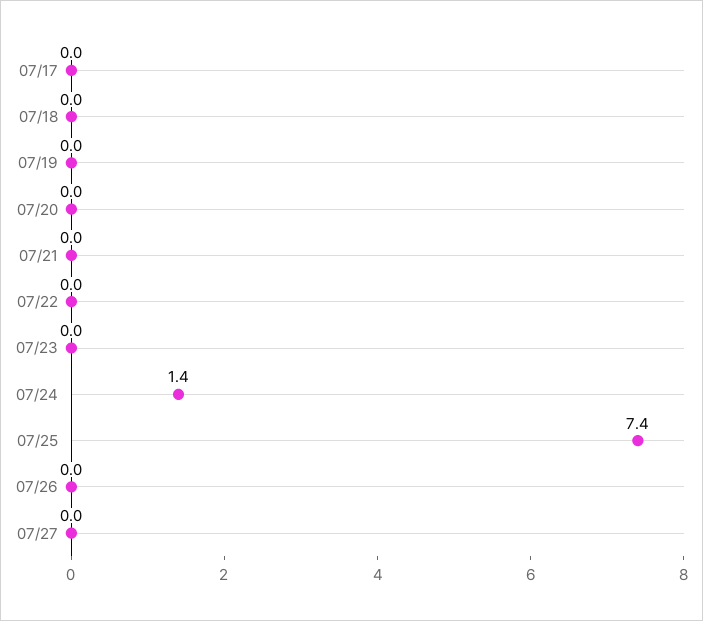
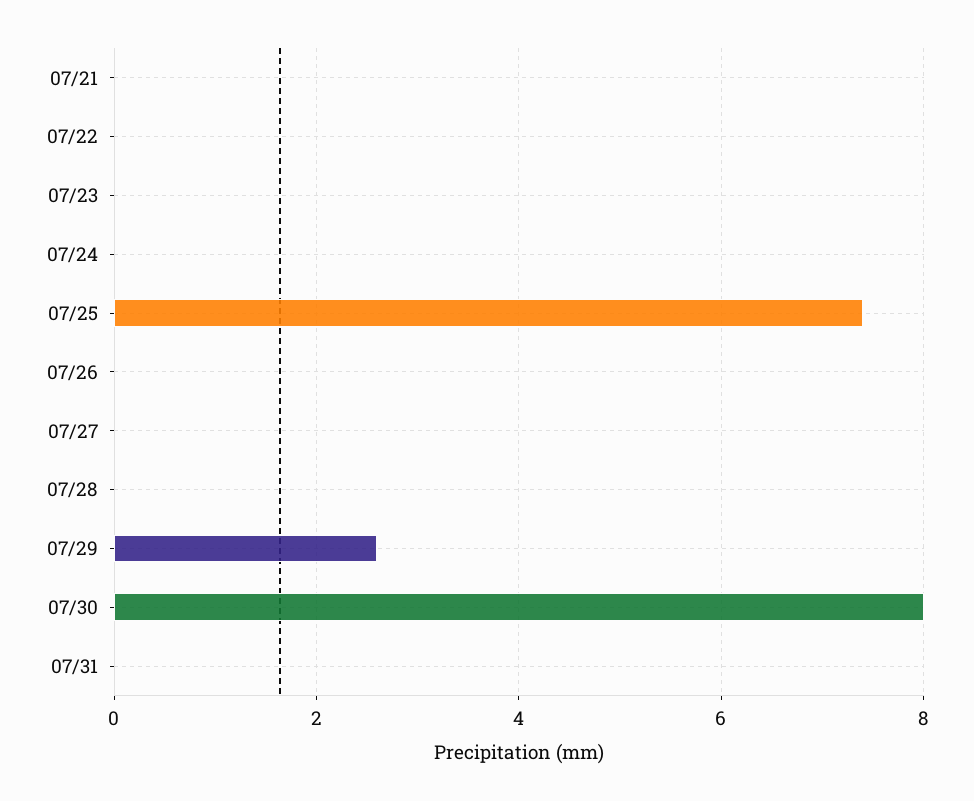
07/17: 0 -> none
07/18: 0 -> none
07/19: 0 -> none
07/20: 0 -> none
07/24: 1.4 -> 0
07/28: none -> 0
07/29: none -> 2.5
07/30: none -> 8
07/31: none -> 0

